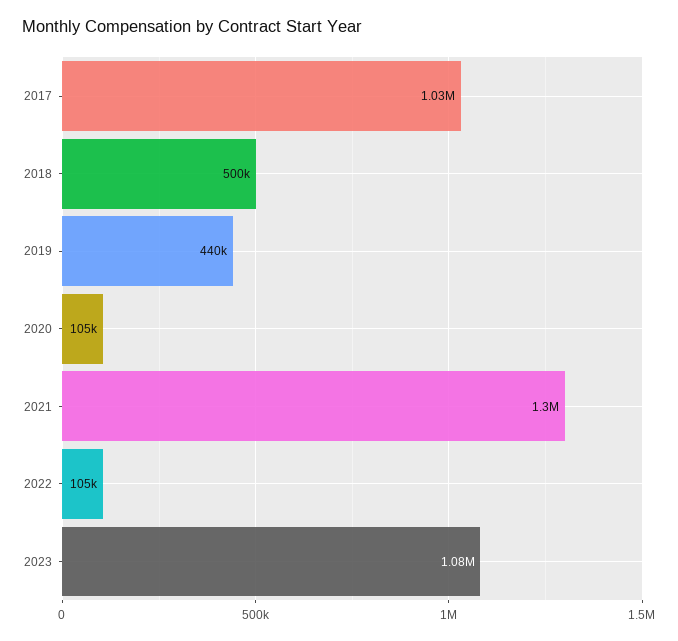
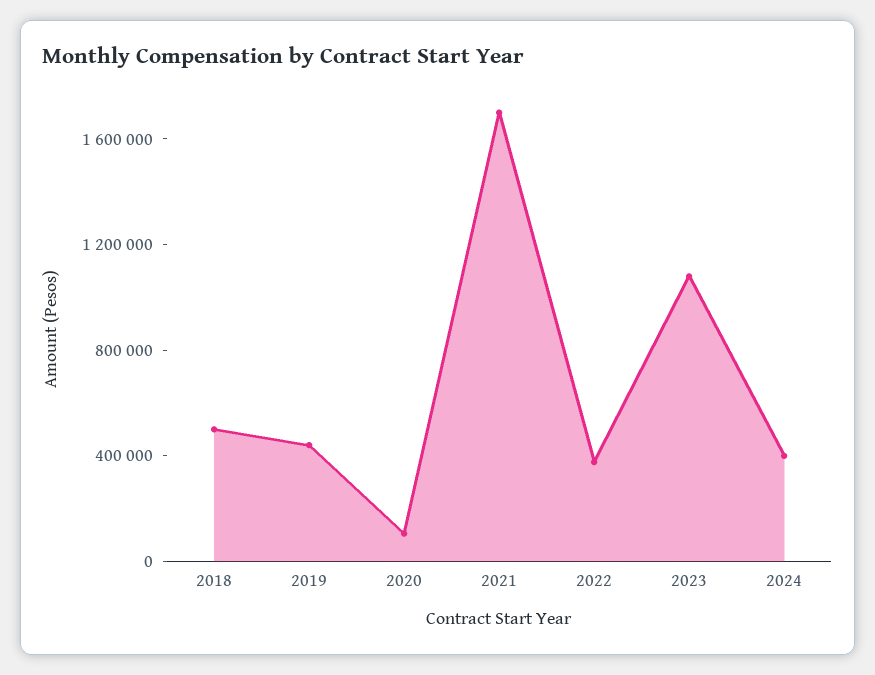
2017: 1030000 -> none
2021: 1300000 -> 1700000
2022: 105000 -> 400000
2024: none -> 400000

